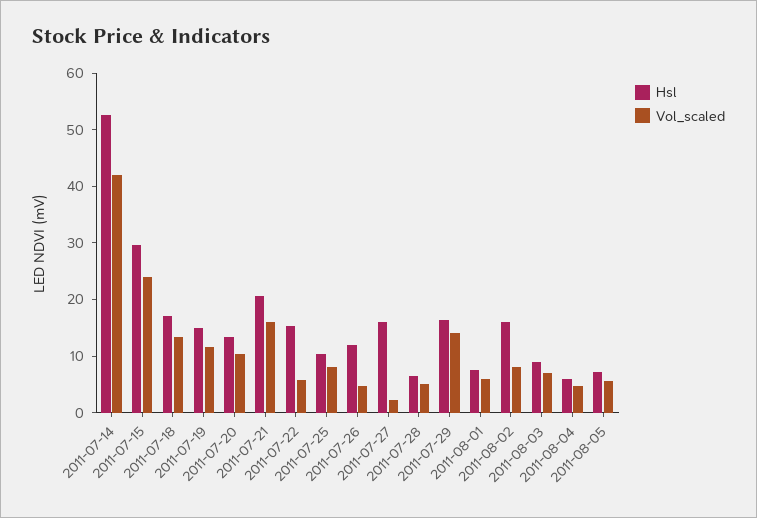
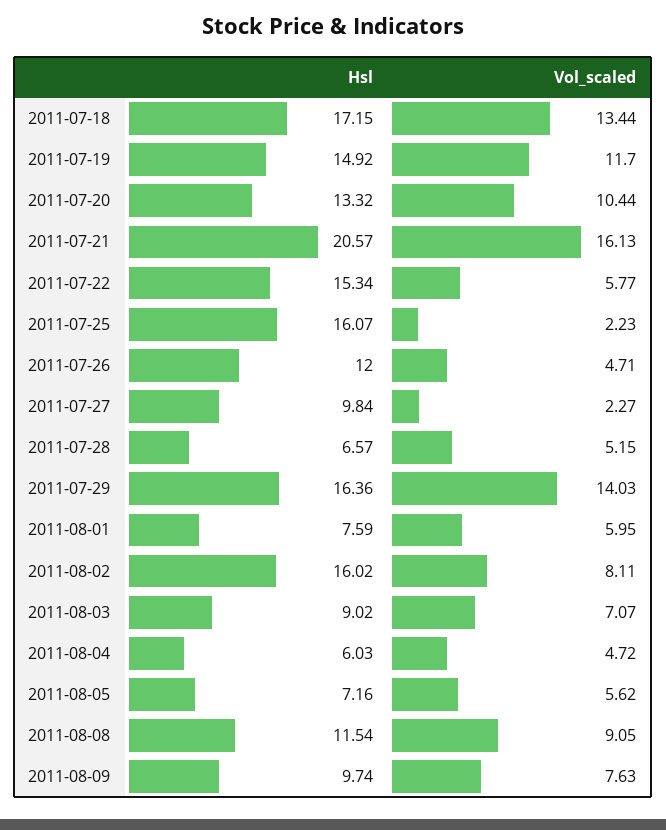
Hsl, 2011-07-14: 52 -> none
Vol_scaled, 2011-07-14: 42 -> none
Hsl, 2011-07-15: 30 -> none
Vol_scaled, 2011-07-15: 24 -> none
Hsl, 2011-07-25: 10 -> 16.07
Vol_scaled, 2011-07-25: 8 -> 2.23
Hsl, 2011-07-27: 16 -> 9.84
Hsl, 2011-08-08: none -> 11.54
Vol_scaled, 2011-08-08: none -> 9.05
Hsl, 2011-08-09: none -> 9.74
Vol_scaled, 2011-08-09: none -> 7.63

